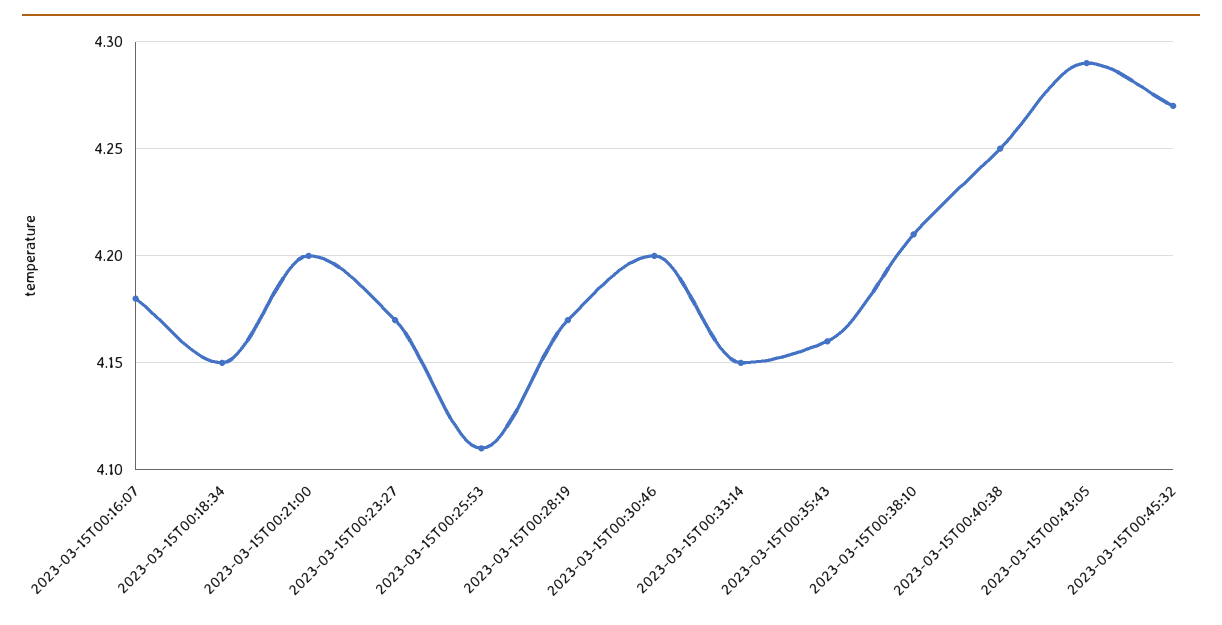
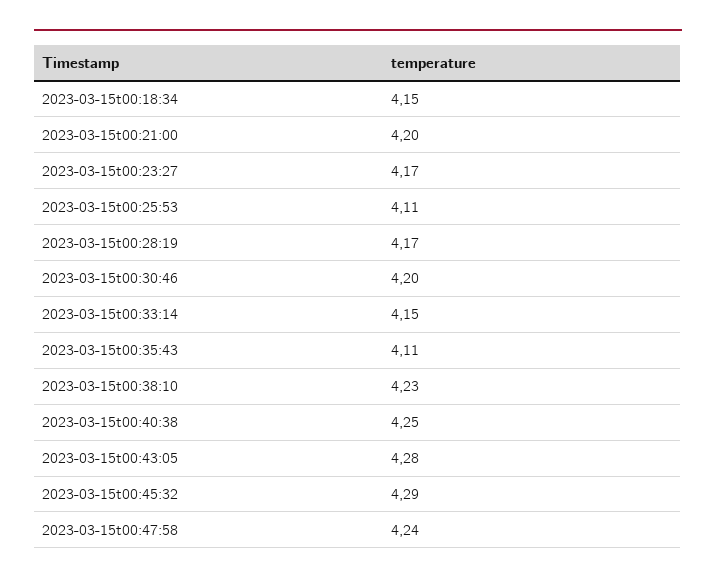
2023-03-15T00:16:07: 4.18 -> none
2023-03-15T00:35:43: 4.16 -> 4.11
2023-03-15T00:38:10: 4.21 -> 4.23
2023-03-15T00:43:05: 4.29 -> 4.28
2023-03-15T00:45:32: 4.27 -> 4.29
2023-03-15t00:47:58: none -> 4.24

